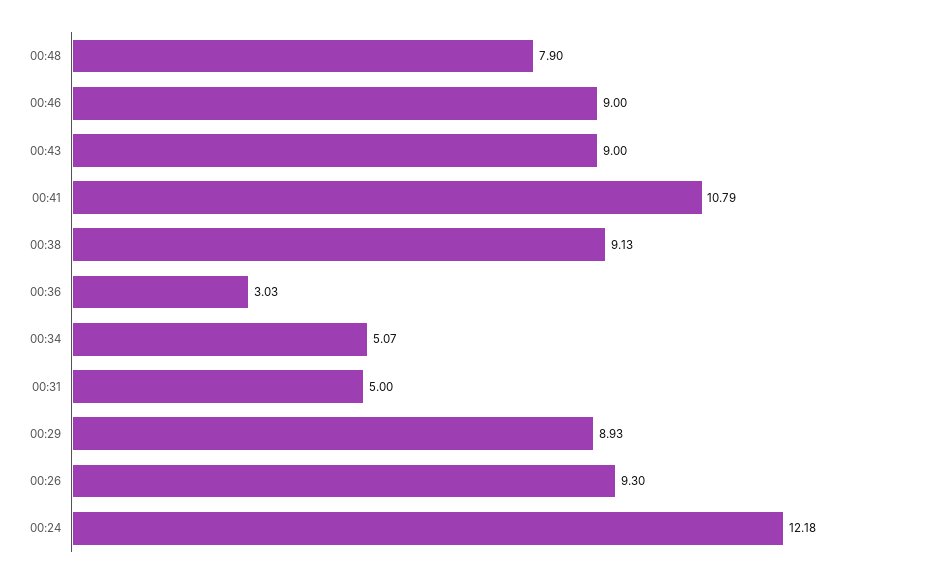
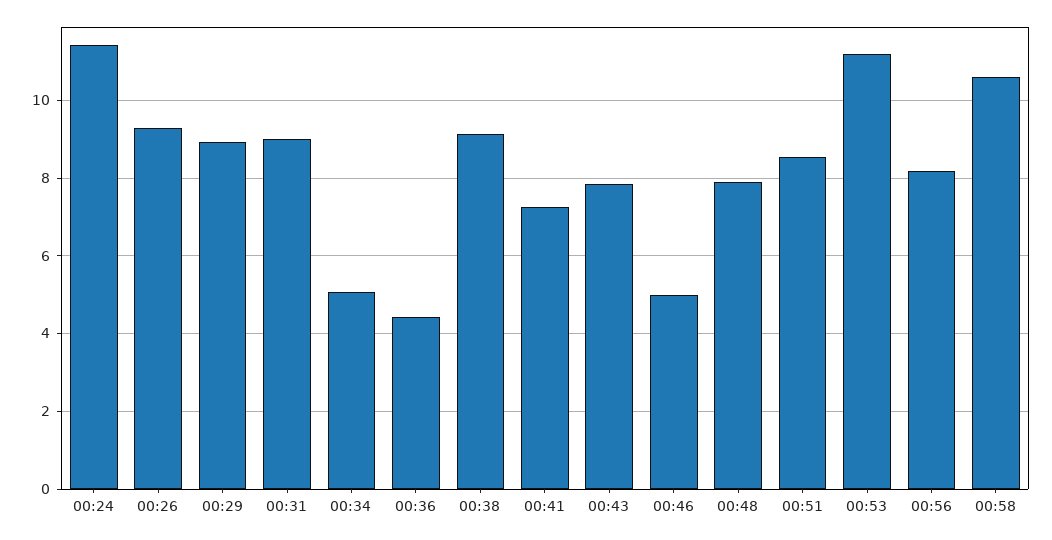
00:46: 9 -> 5
00:43: 9 -> 7.8
00:41: 10.79 -> 7.2
00:36: 3.03 -> 4.4
00:31: 5 -> 9
00:24: 12.18 -> 11.4
00:51: none -> 8.6
00:53: none -> 11.2
00:56: none -> 8.2
00:58: none -> 10.6

